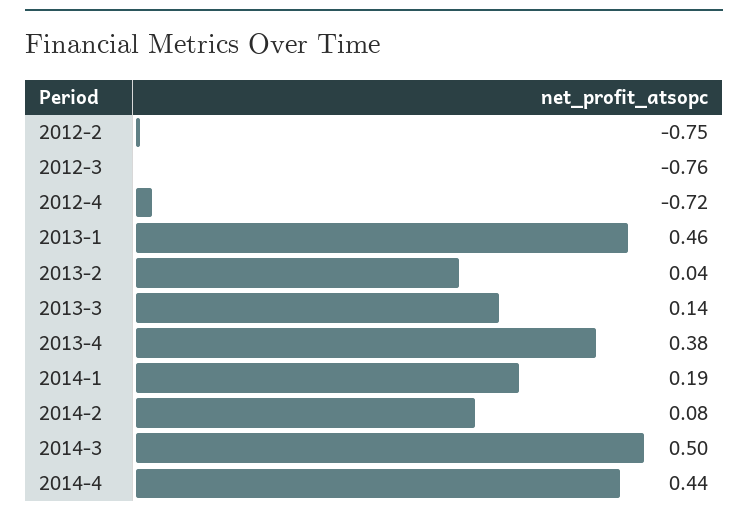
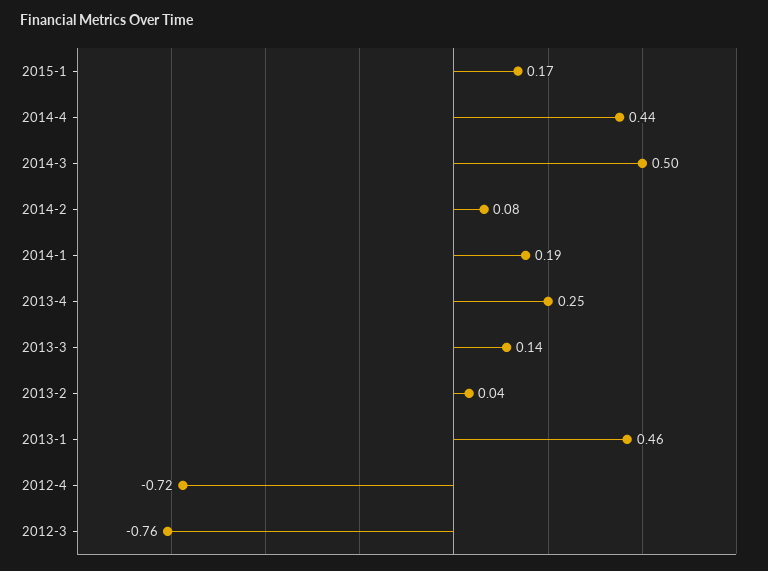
2012-2: -0.75 -> none
2013-4: 0.38 -> 0.25
2015-1: none -> 0.17

